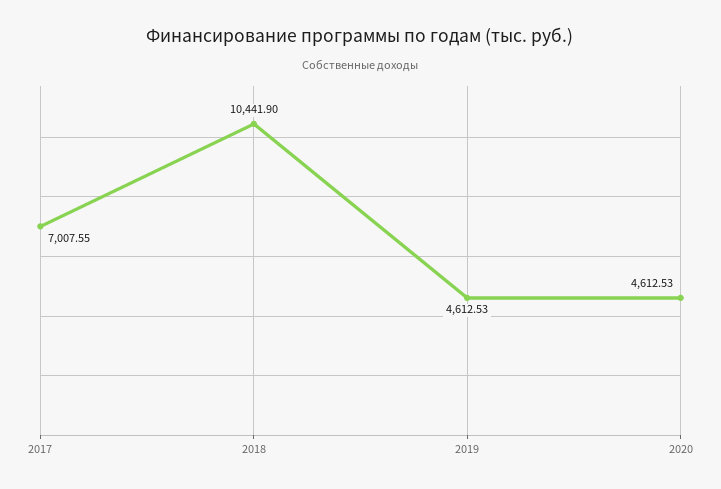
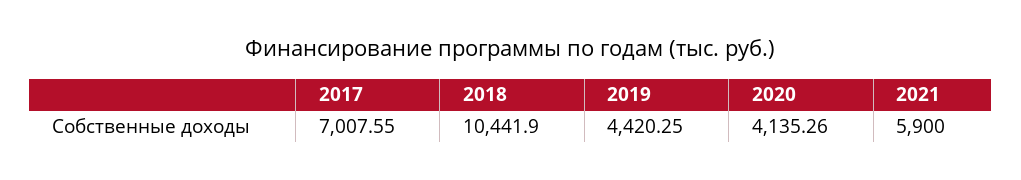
2019: 4612.53 -> 4420.25
2020: 4612.53 -> 4135.26
2021: none -> 5900

